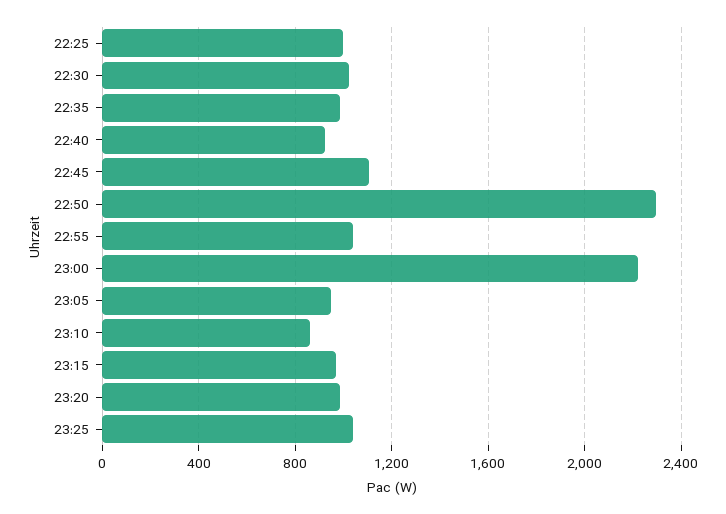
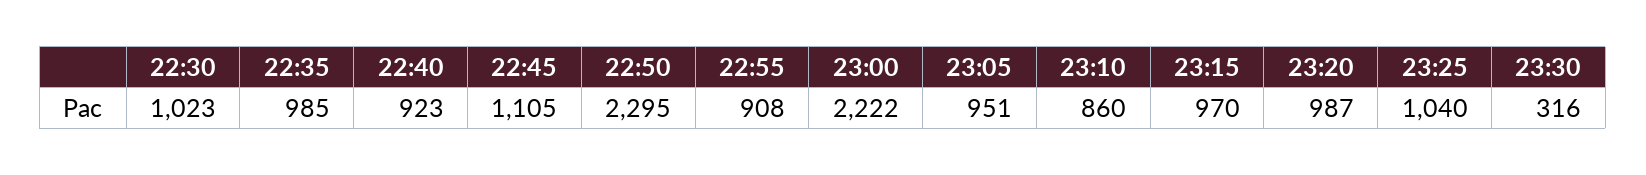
22:25: 1000 -> none
22:55: 1050 -> 908
23:30: none -> 316

